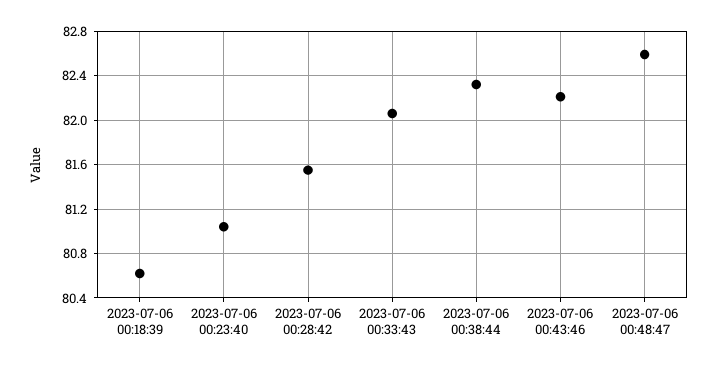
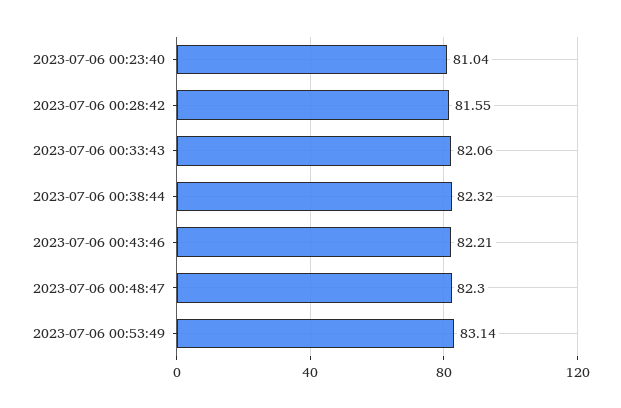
2023-07-06 00:18:39: 80.6 -> none
2023-07-06 00:48:47: 82.6 -> 82.3
2023-07-06 00:53:49: none -> 83.14

